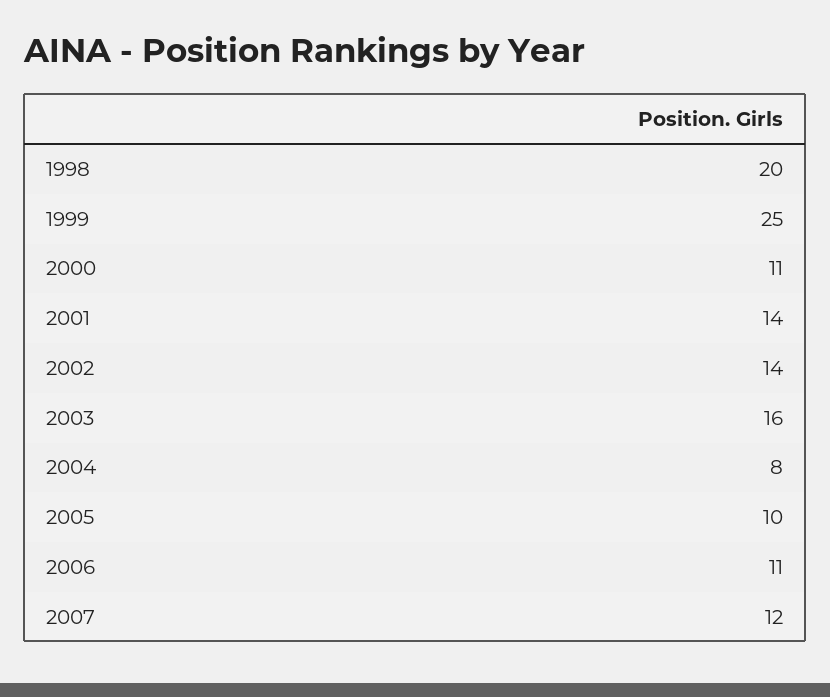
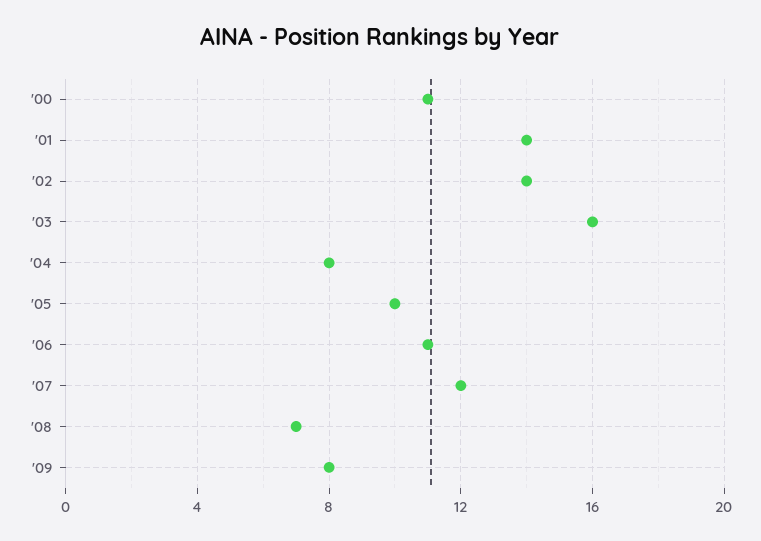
1998: 20 -> none
1999: 25 -> none
'08: none -> 7
'09: none -> 8

